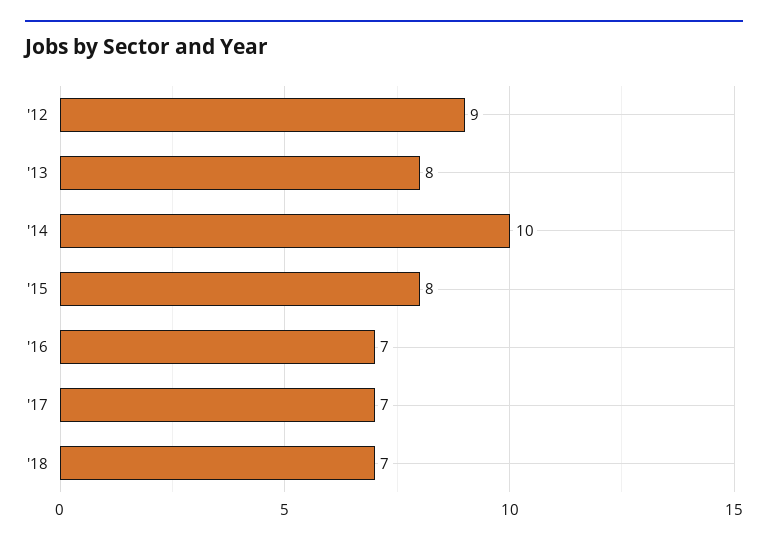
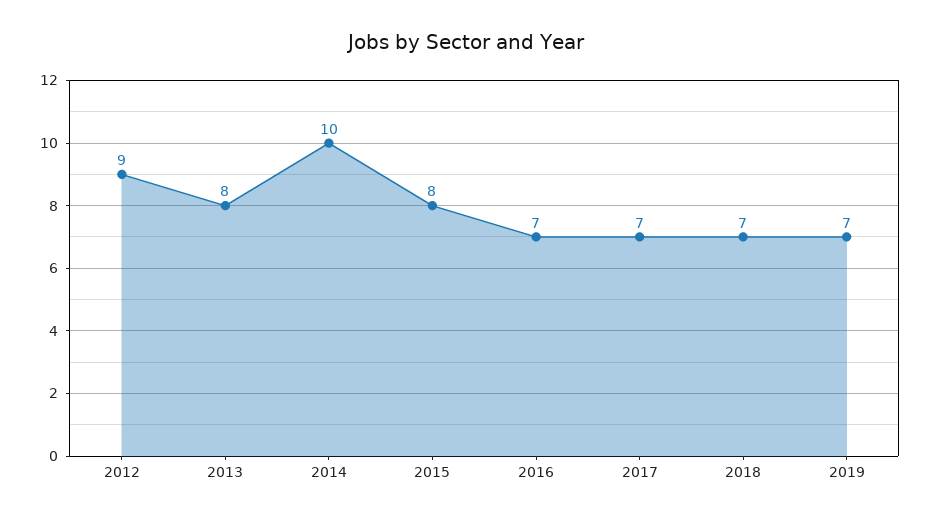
2019: none -> 7

